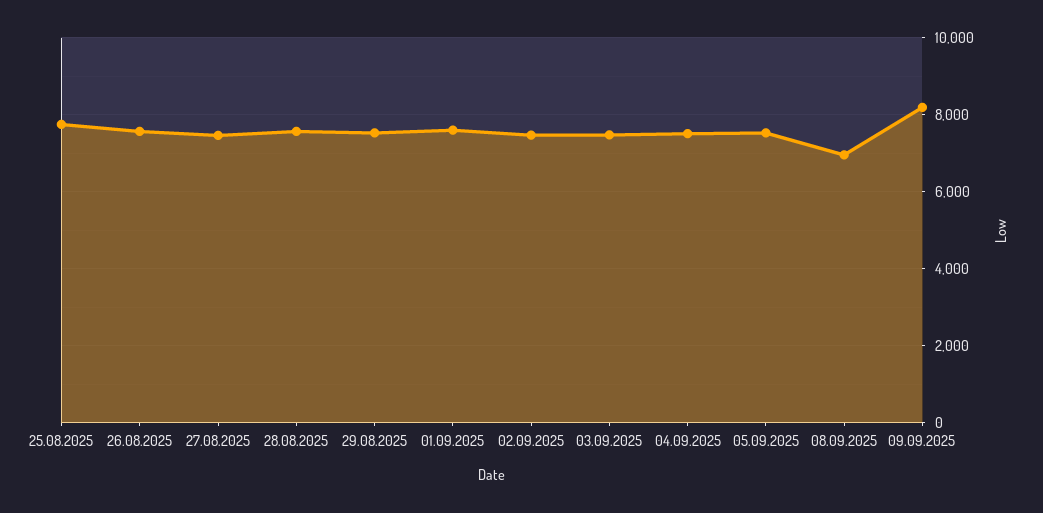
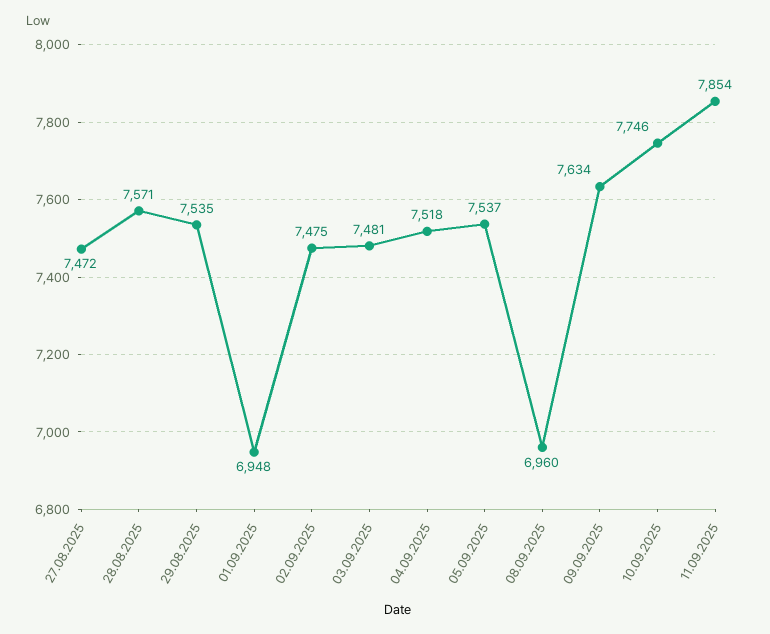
25.08.2025: 7800 -> none
26.08.2025: 7600 -> none
01.09.2025: 7600 -> 6948
09.09.2025: 8200 -> 7634
10.09.2025: none -> 7746
11.09.2025: none -> 7854

